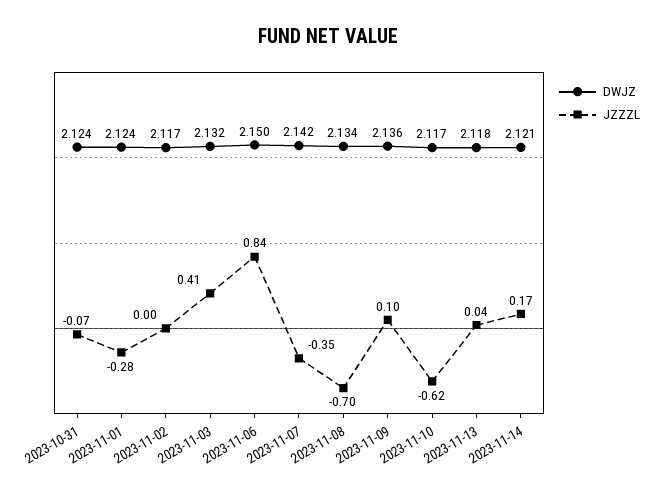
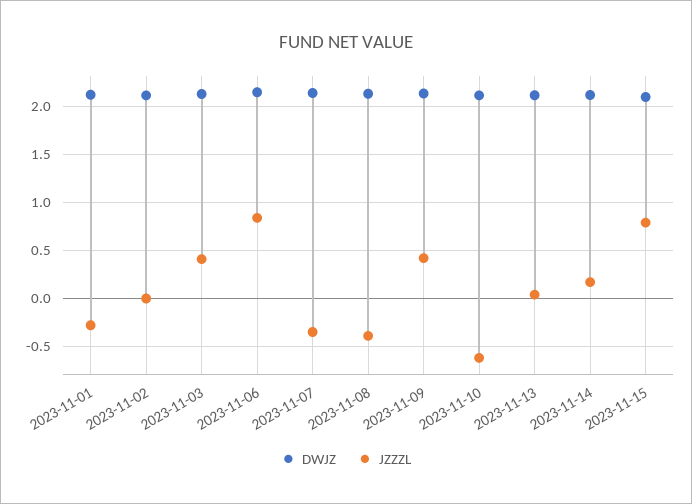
DWJZ, 2023-10-31: 2.124 -> none
JZZZL, 2023-10-31: -0.07 -> none
JZZZL, 2023-11-08: -0.7 -> -0.4
JZZZL, 2023-11-09: 0.1 -> 0.4
DWJZ, 2023-11-15: none -> 2.1
JZZZL, 2023-11-15: none -> 0.8

